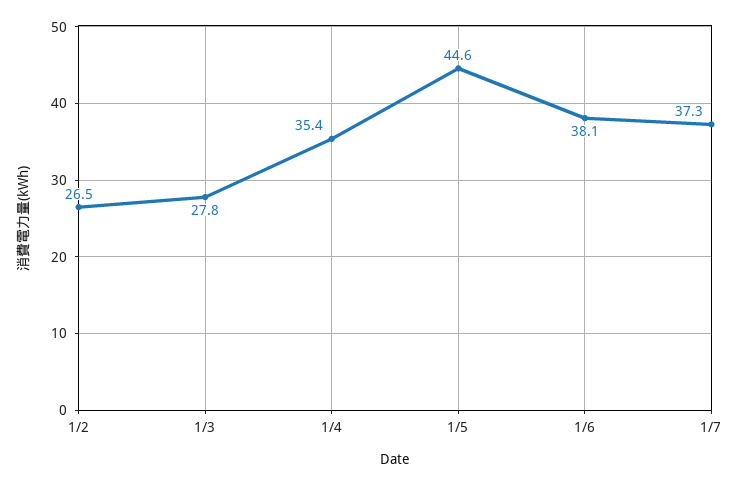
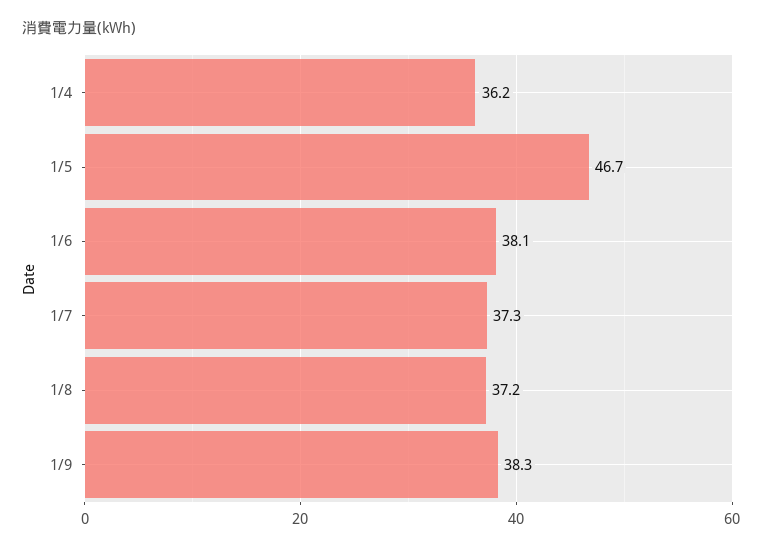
1/2: 26.5 -> none
1/3: 27.8 -> none
1/4: 35.4 -> 36.2
1/5: 44.6 -> 46.7
1/8: none -> 37.2
1/9: none -> 38.3

